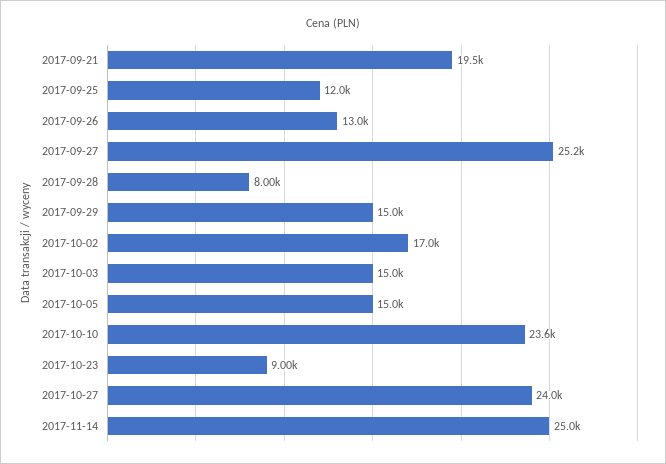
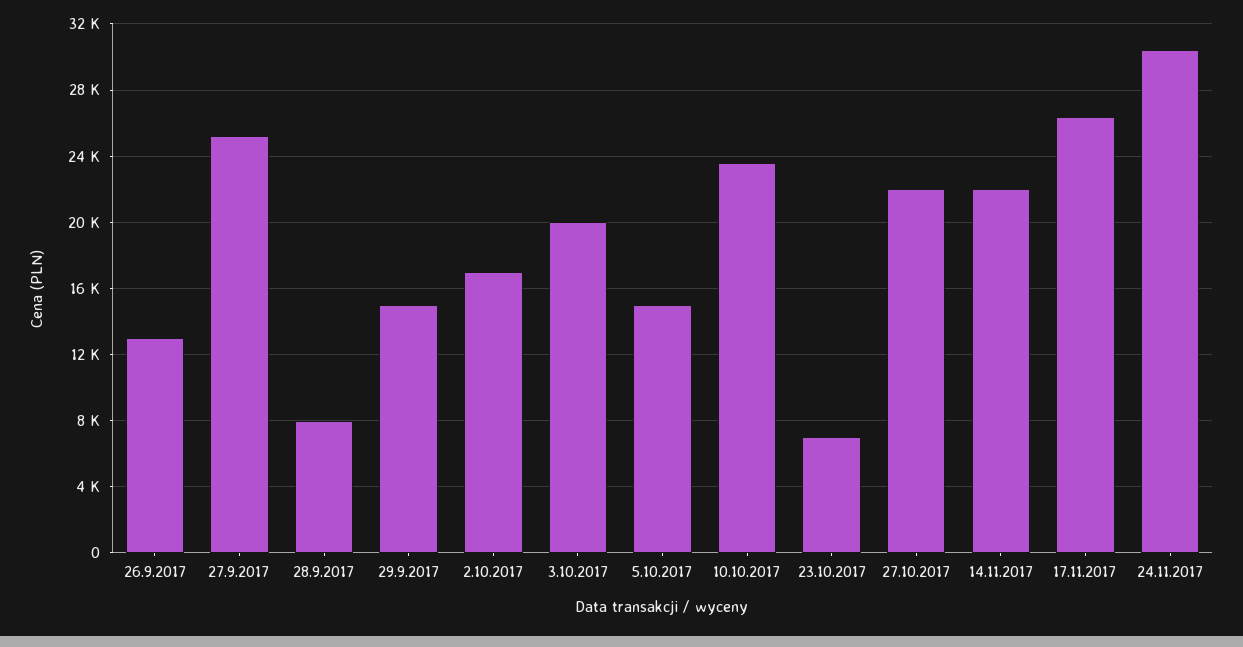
2017-09-21: 19500 -> none
2017-09-25: 12000 -> none
2017-10-03: 15000 -> 20000
2017-10-23: 9000 -> 7000
2017-10-27: 24000 -> 22000
2017-11-14: 25000 -> 22000
17.11.2017: none -> 26500
24.11.2017: none -> 30500

